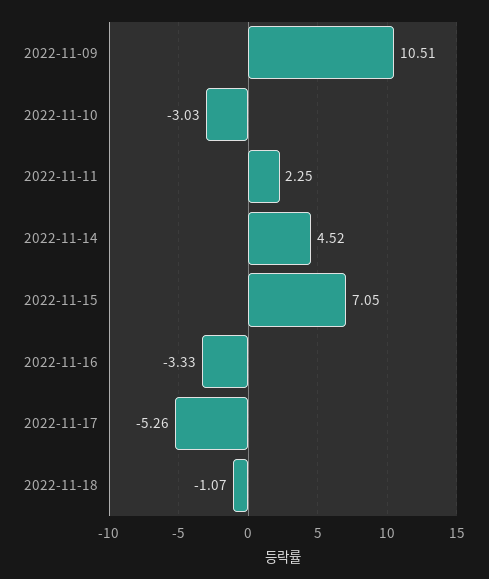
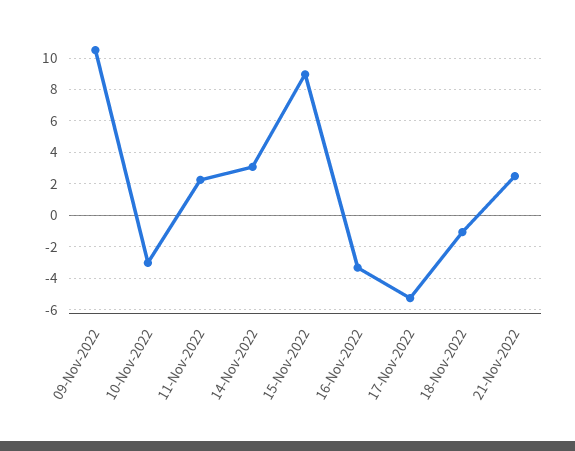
2022-11-14: 4.52 -> 3
2022-11-15: 7.05 -> 9
21-Nov-2022: none -> 2.5

